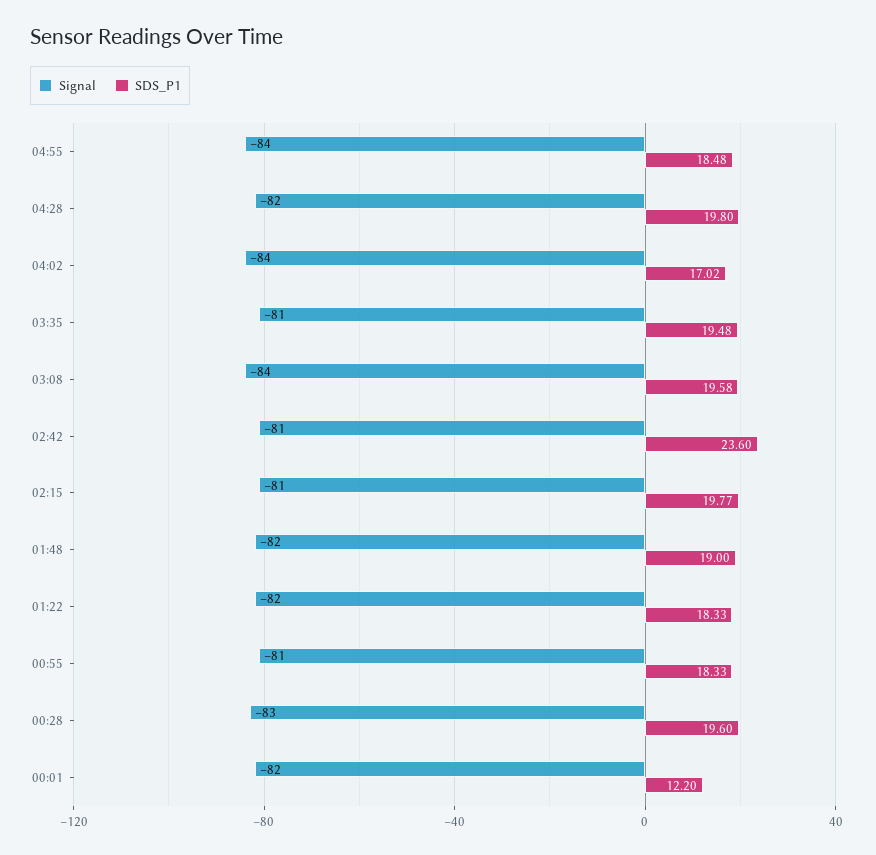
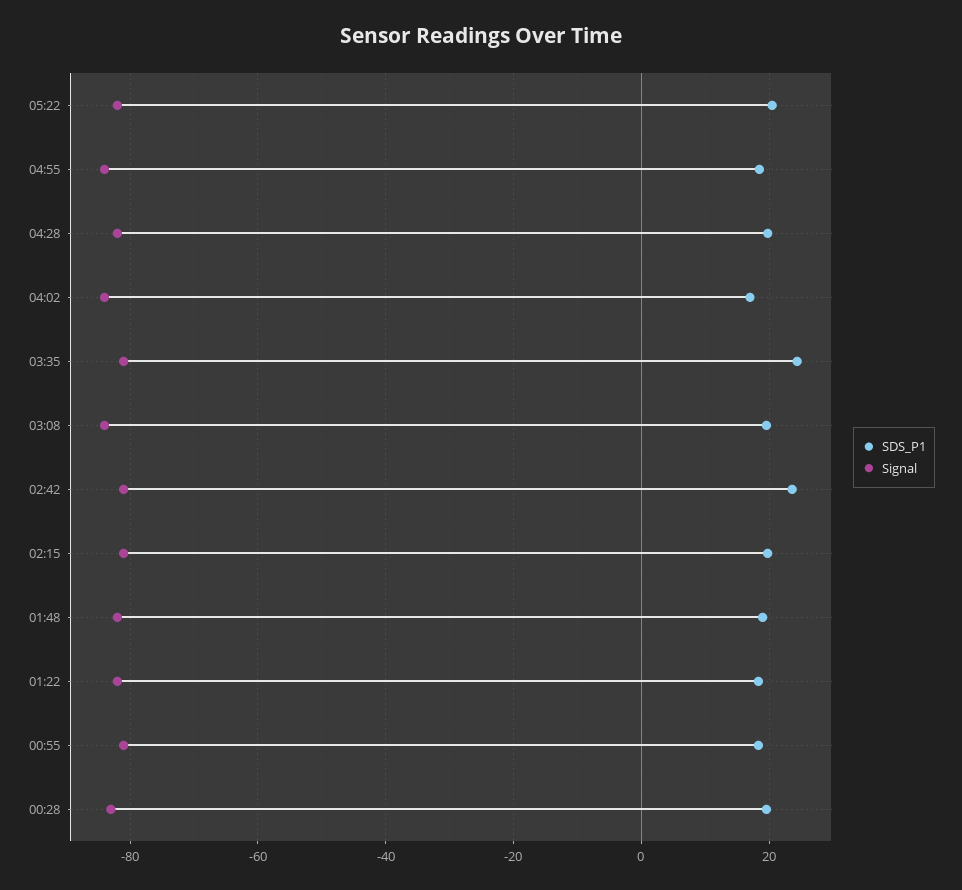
SDS_P1, 03:35: 19.48 -> 24
Signal, 00:01: -82 -> none
SDS_P1, 00:01: 12.2 -> none
SDS_P1, 05:22: none -> 20
Signal, 05:22: none -> -82

